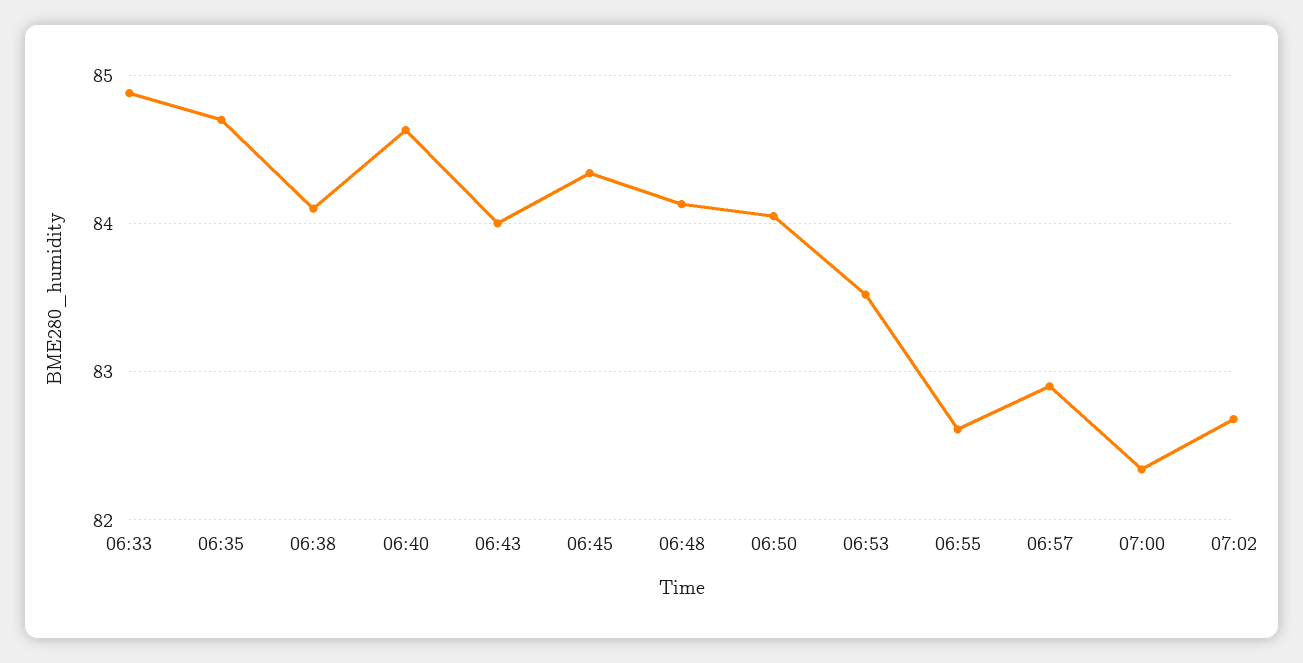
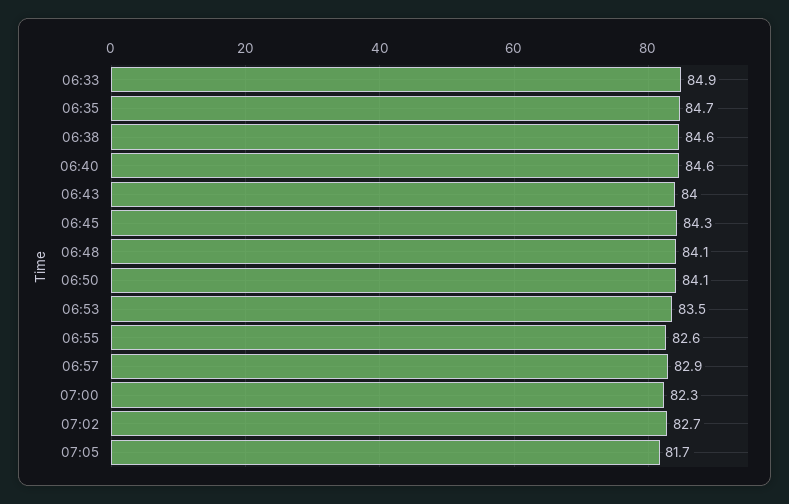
06:38: 84.1 -> 84.6
07:05: none -> 81.7

